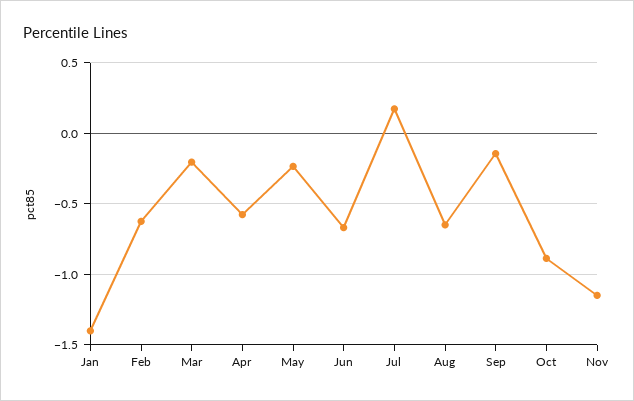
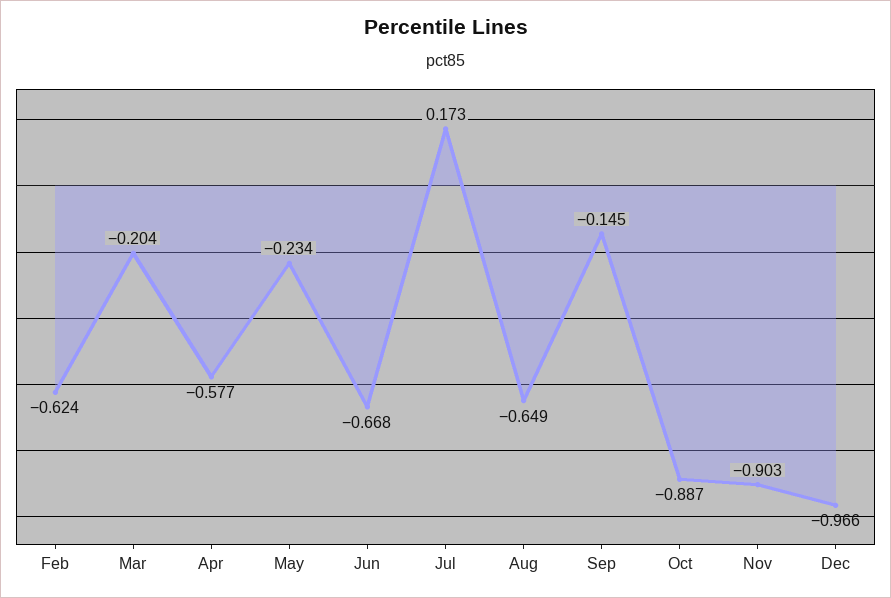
Jan: -1.4 -> none
Nov: -1.15 -> -0.903
Dec: none -> -0.966

